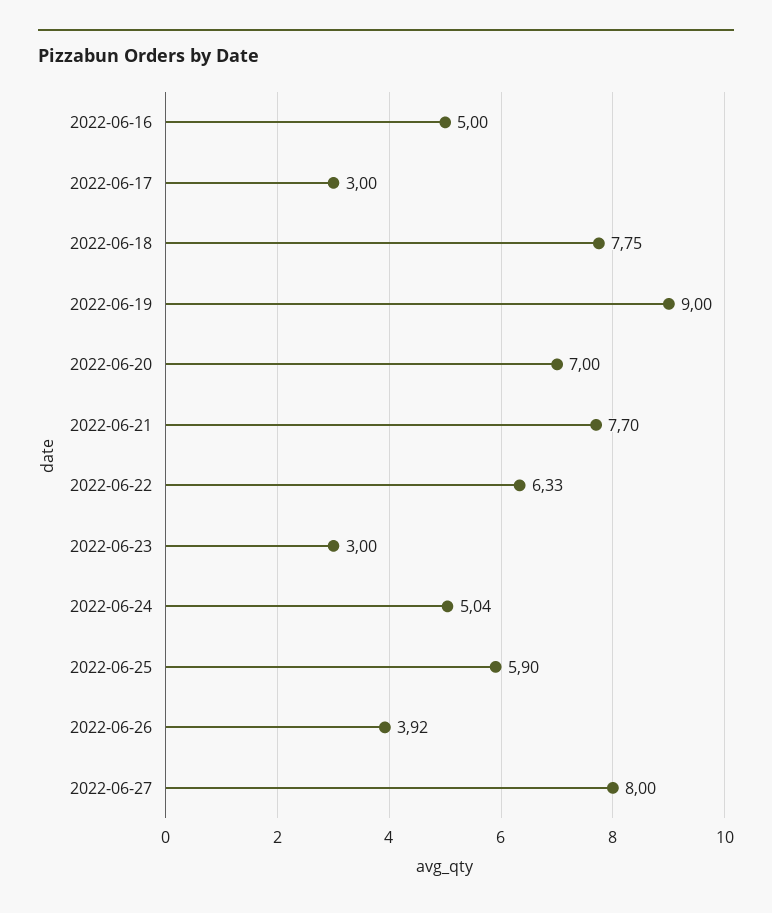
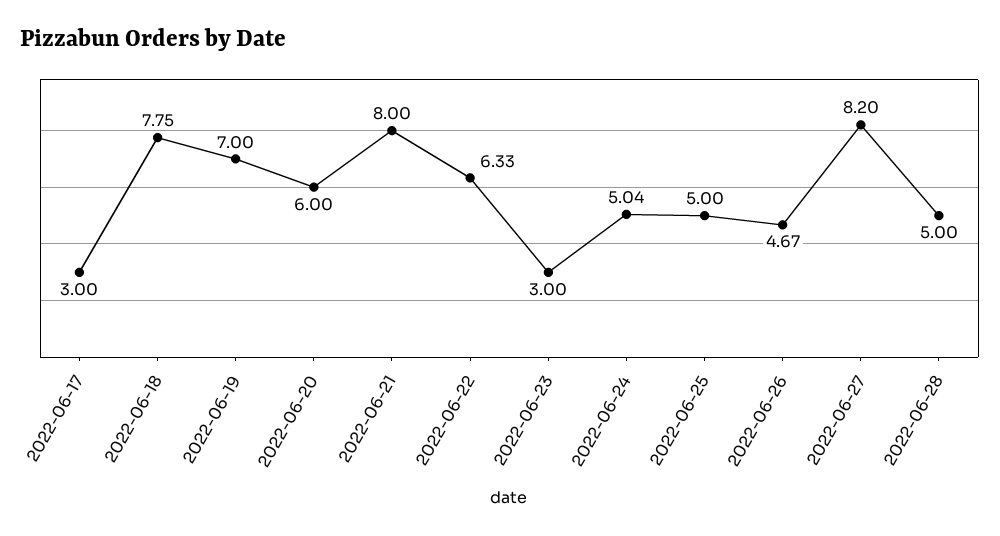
2022-06-16: 5 -> none
2022-06-19: 9 -> 7
2022-06-20: 7 -> 6
2022-06-21: 7.7 -> 8
2022-06-25: 5.9 -> 5
2022-06-26: 3.92 -> 4.67
2022-06-27: 8 -> 8.2
2022-06-28: none -> 5

